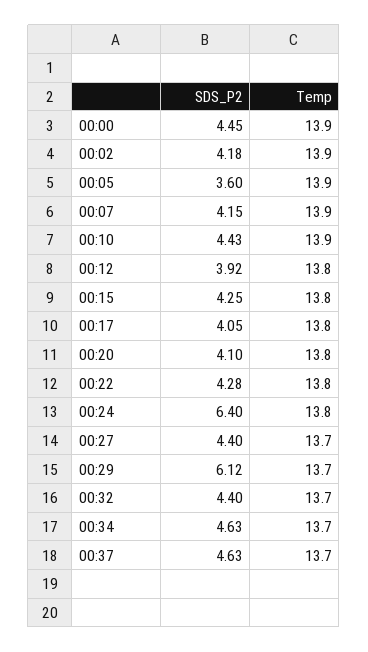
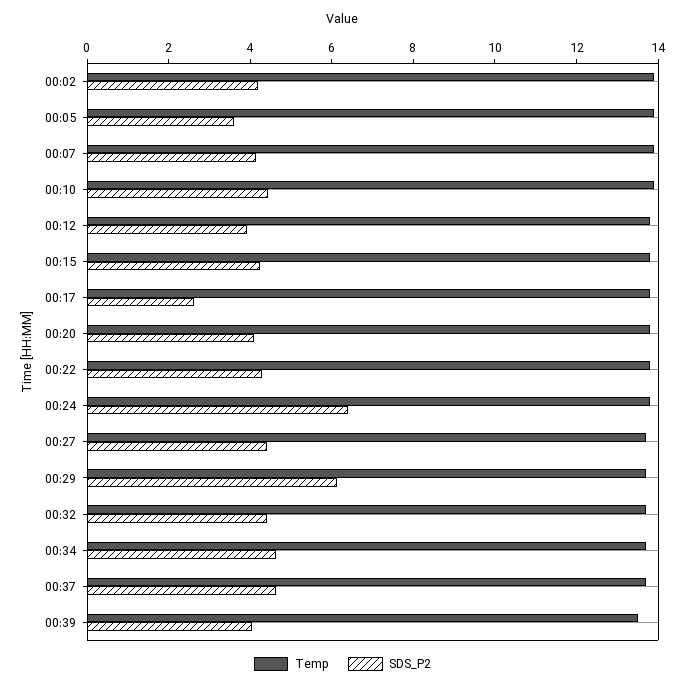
SDS_P2, 00:00: 4.45 -> none
Temp, 00:00: 13.9 -> none
SDS_P2, 00:17: 4.05 -> 2.5
Temp, 00:39: none -> 13.5
SDS_P2, 00:39: none -> 4

